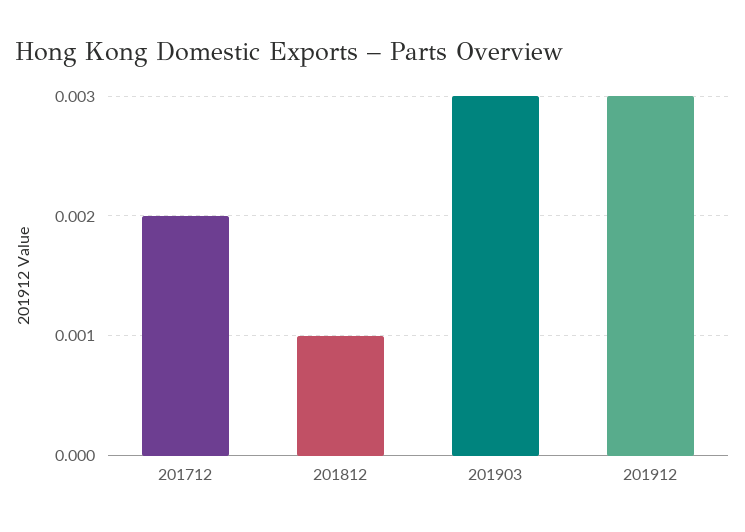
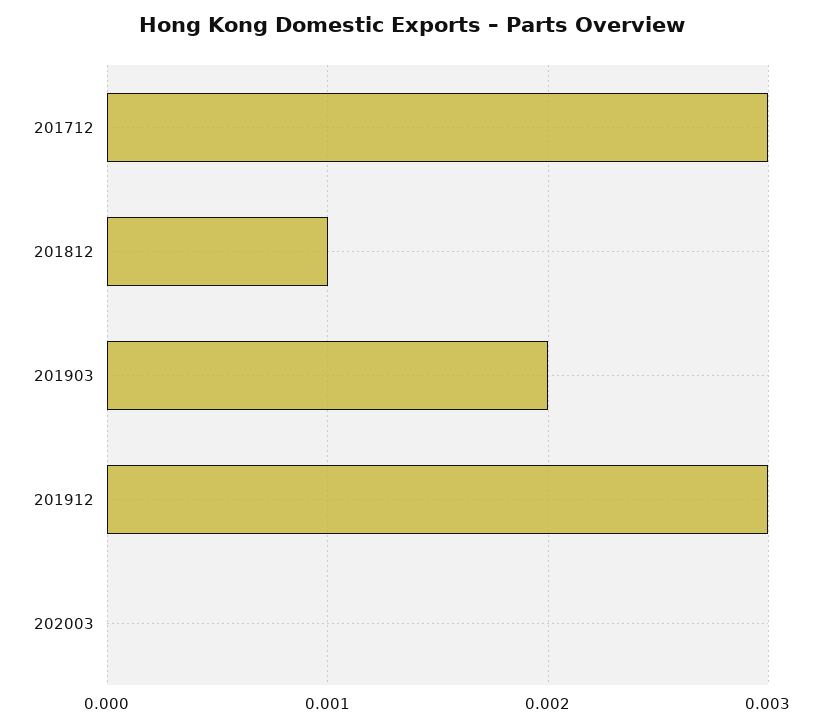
201712: 0.002 -> 0.003
201903: 0.003 -> 0.002
202003: none -> 0

